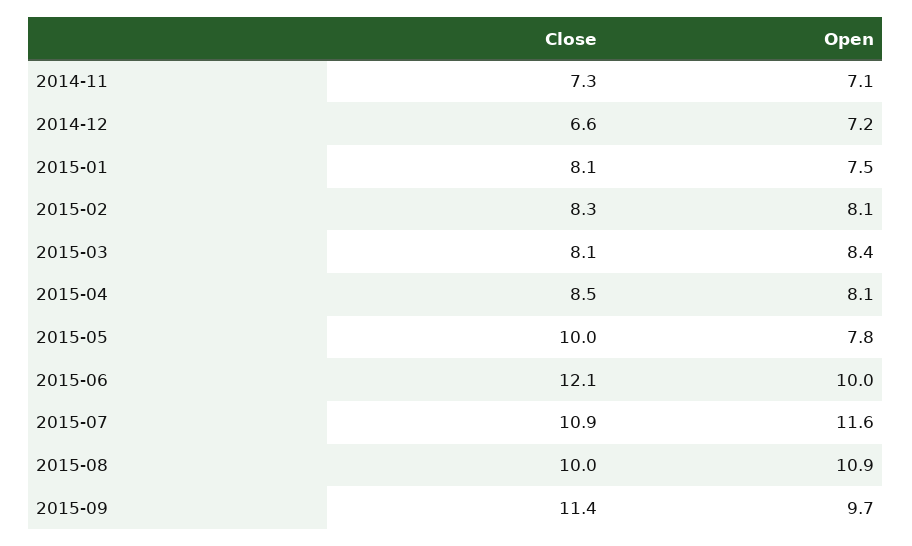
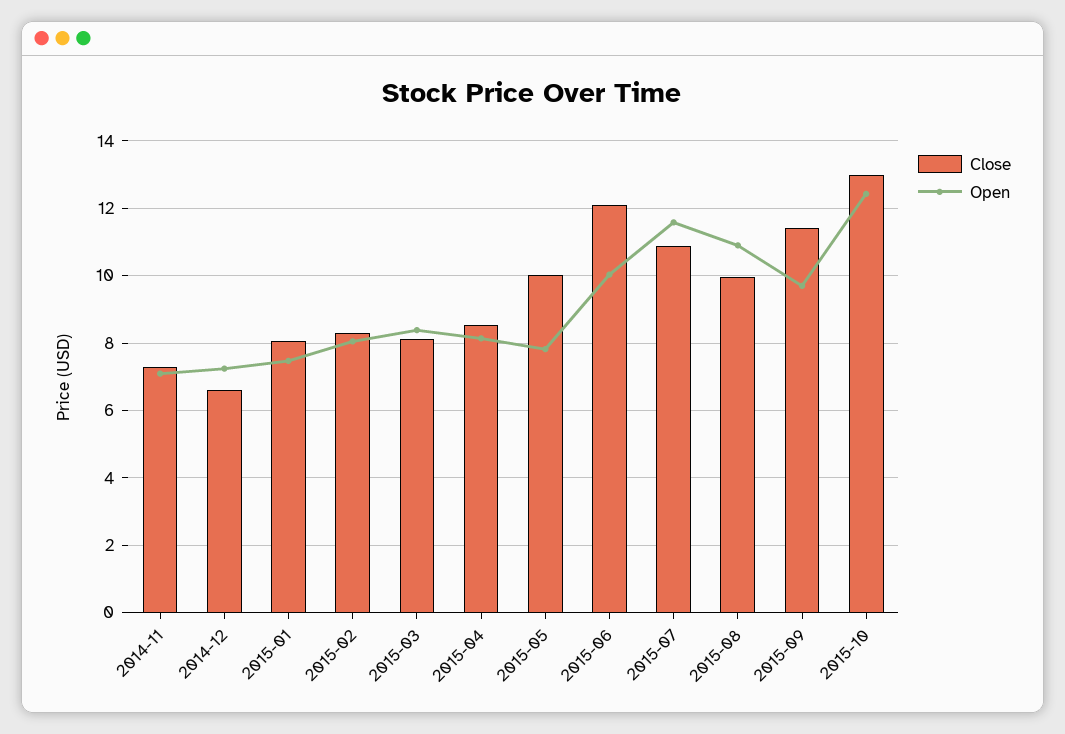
Close, 2015-10: none -> 13
Open, 2015-10: none -> 12.4

